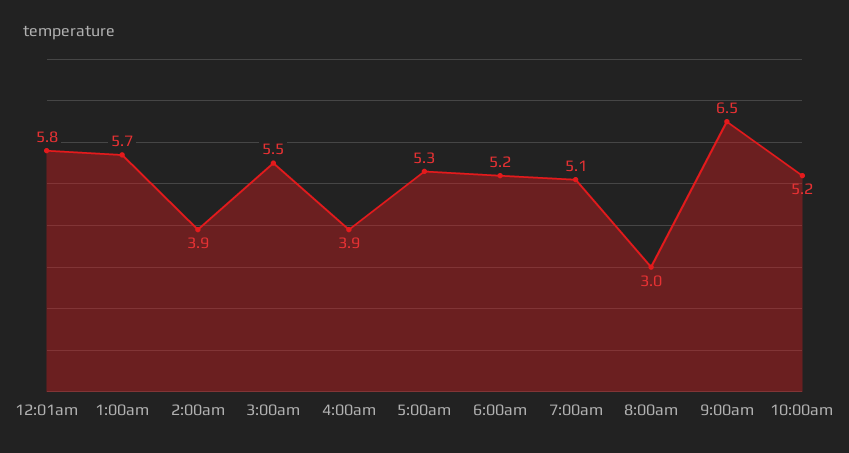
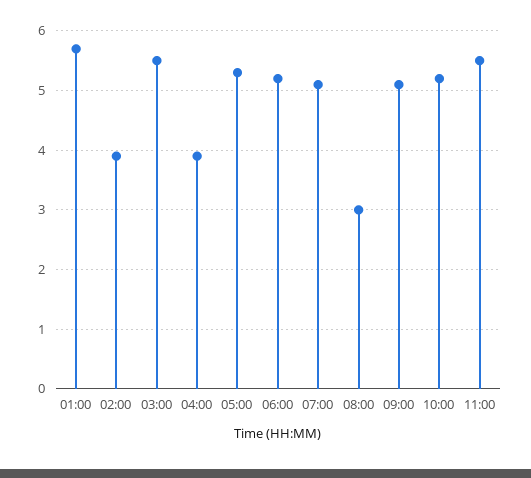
12:01am: 5.8 -> none
9:00am: 6.5 -> 5
11:00: none -> 5.5

